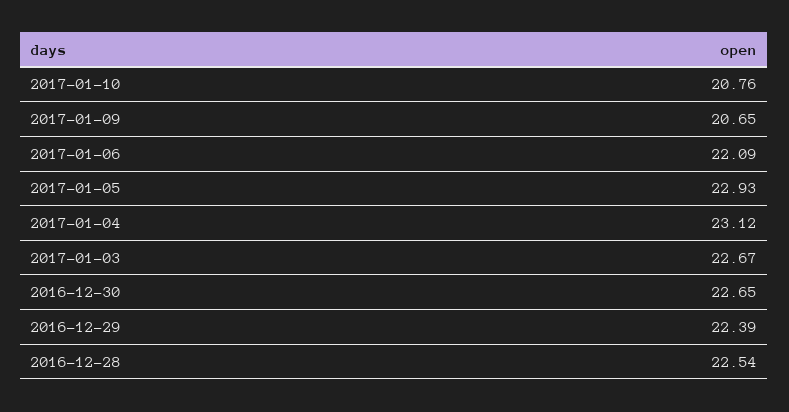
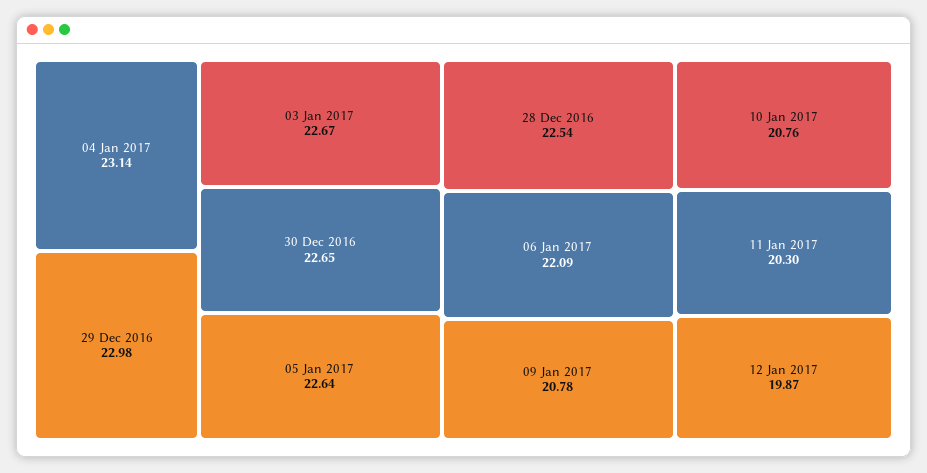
2017-01-09: 20.65 -> 20.78
2017-01-05: 22.93 -> 22.64
2017-01-04: 23.12 -> 23.14
2016-12-29: 22.39 -> 22.98
11 Jan 2017: none -> 20.3
12 Jan 2017: none -> 19.87

